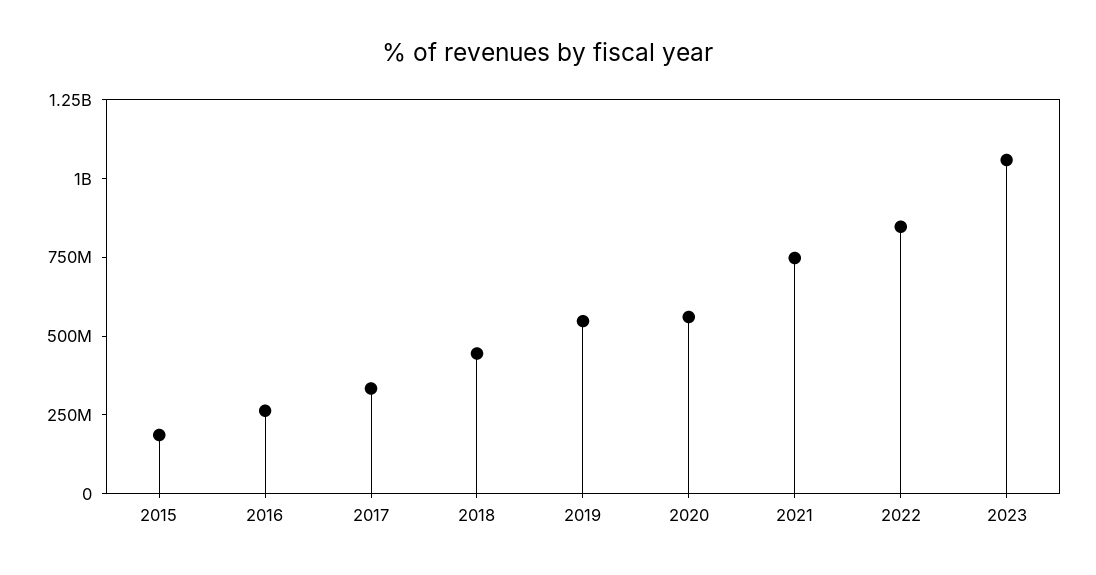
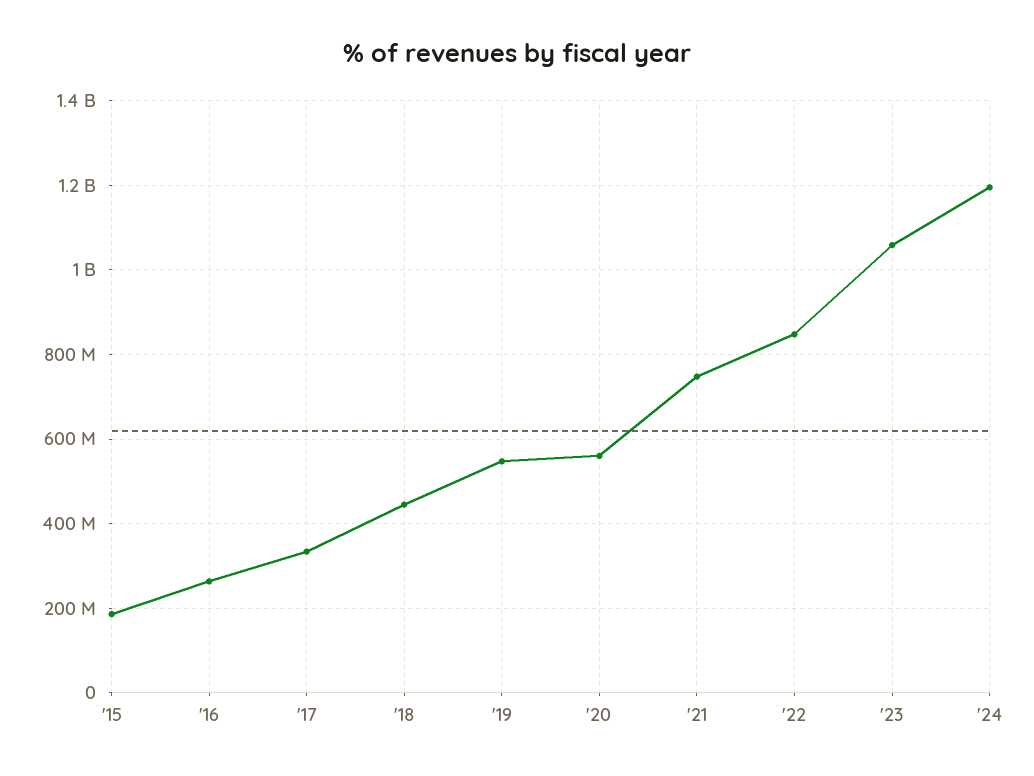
'24: none -> 1200000000

